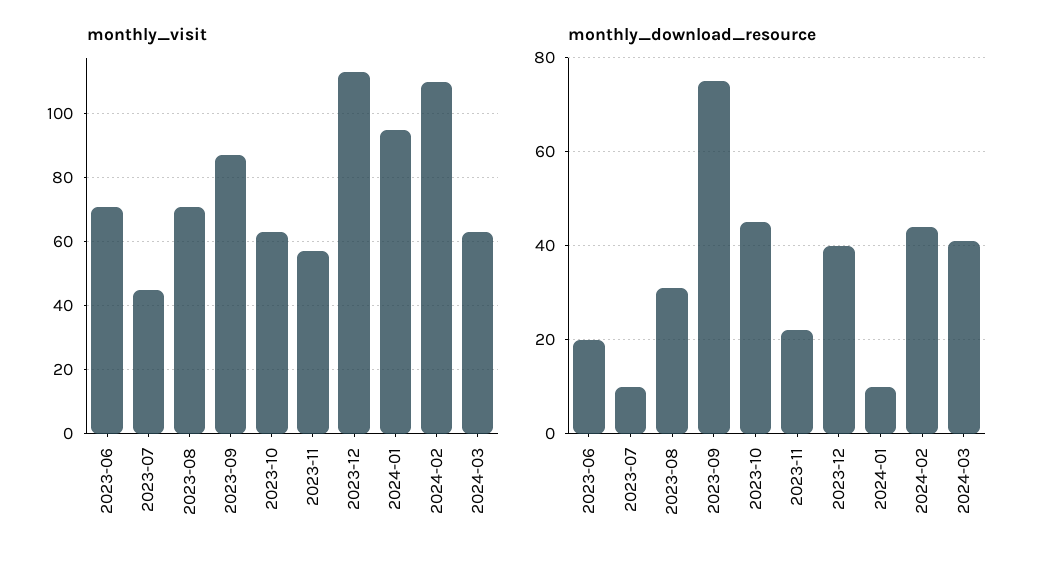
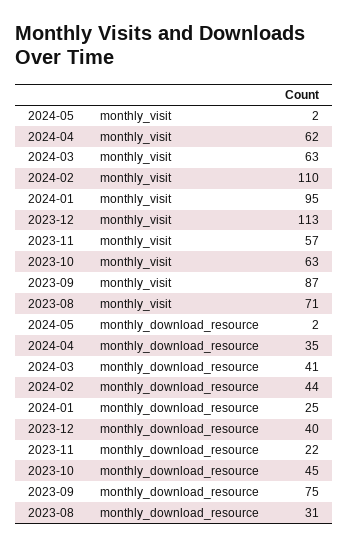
monthly_visit, 2023-06: 70 -> none
monthly_visit, 2023-07: 45 -> none
monthly_download_resource, 2023-06: 20 -> none
monthly_download_resource, 2023-07: 10 -> none
monthly_download_resource, 2024-01: 10 -> 25
monthly_visit, 2024-05: none -> 2
monthly_visit, 2024-04: none -> 62
monthly_download_resource, 2024-05: none -> 2
monthly_download_resource, 2024-04: none -> 35

